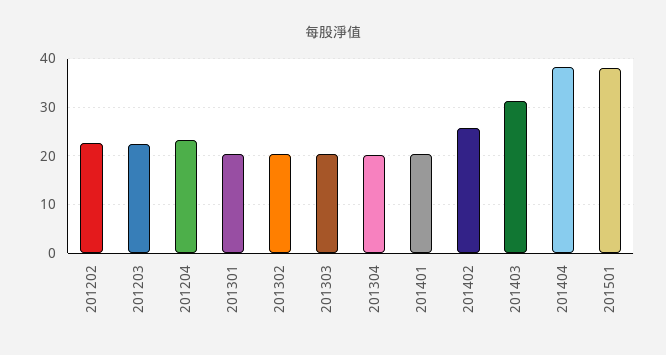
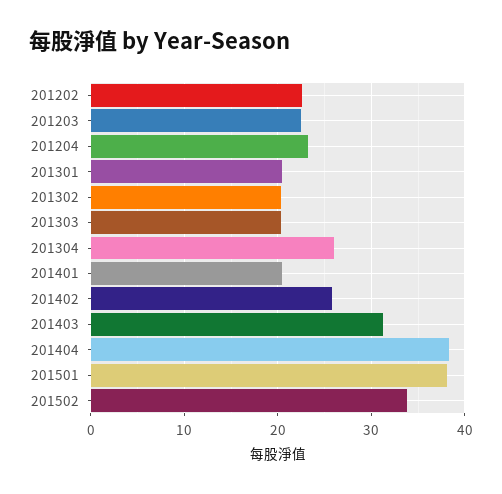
201304: 20 -> 26
201502: none -> 34

